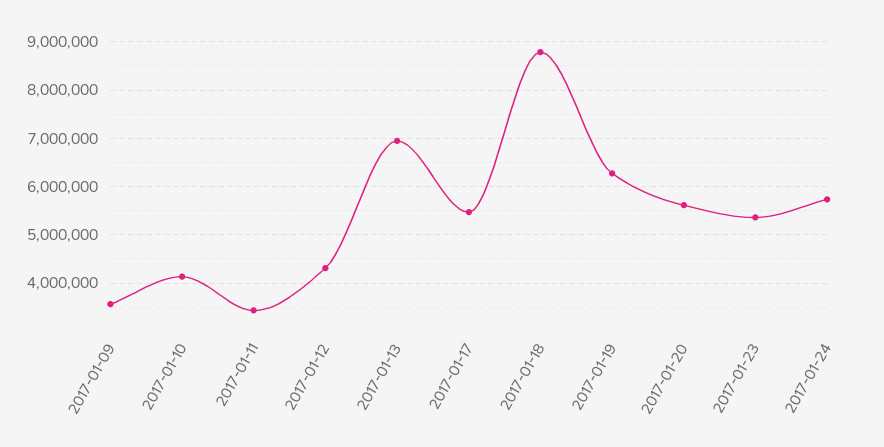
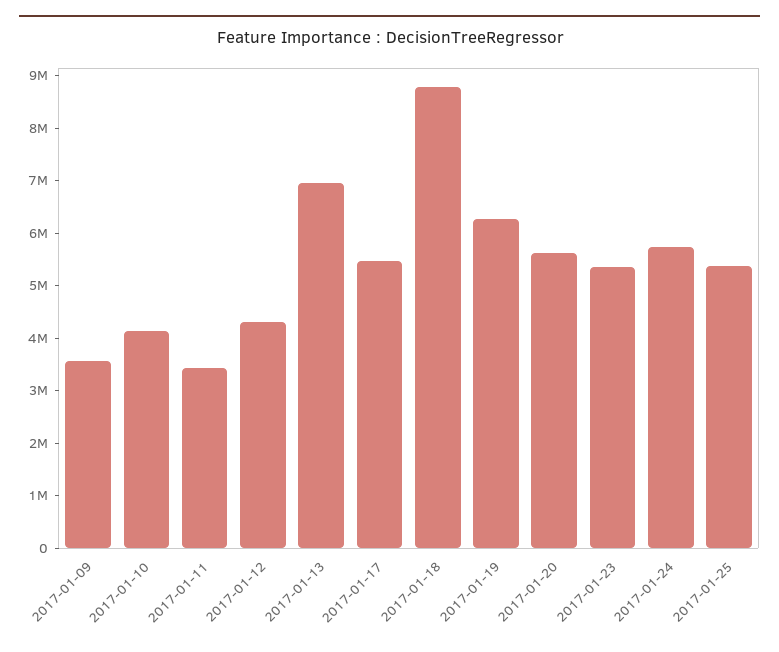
2017-01-25: none -> 5400000

